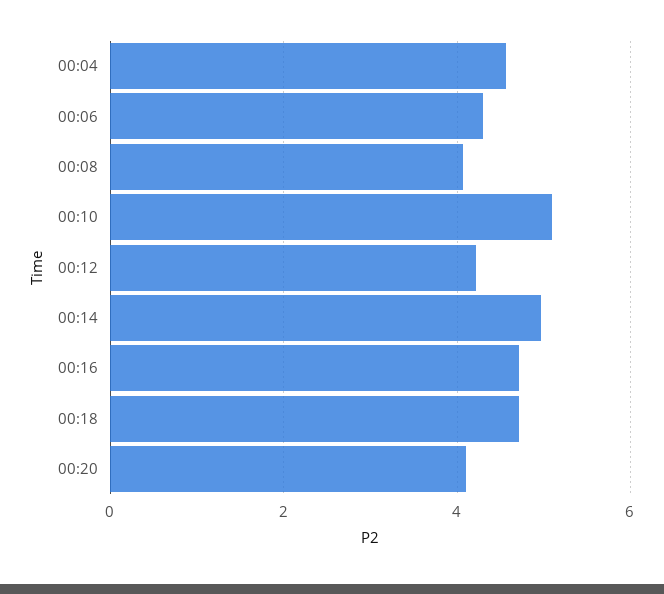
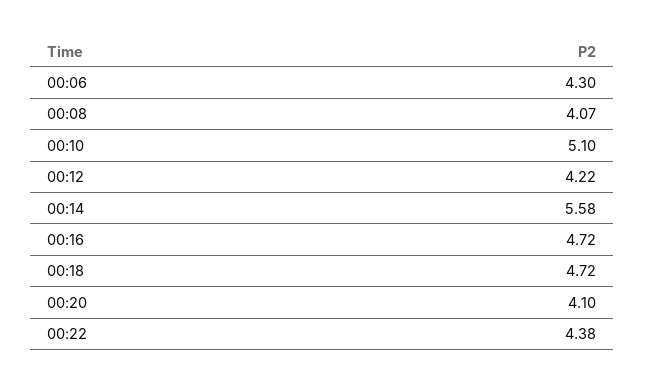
00:04: 4.6 -> none
00:14: 5 -> 5.58
00:22: none -> 4.38

